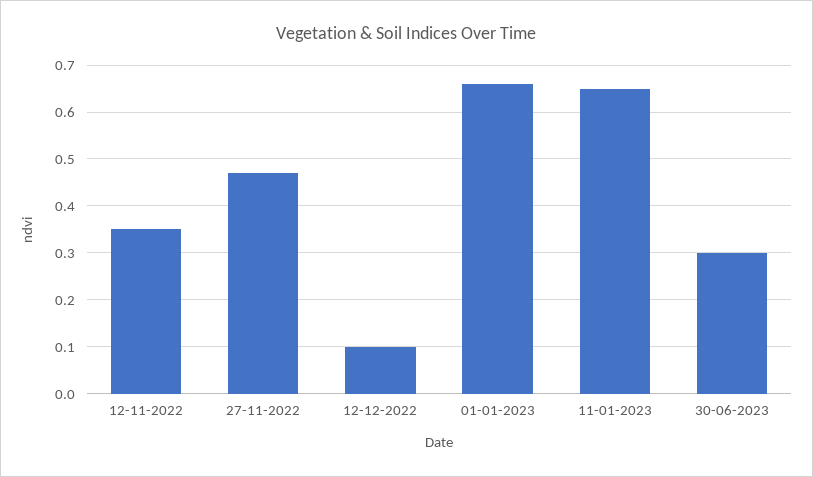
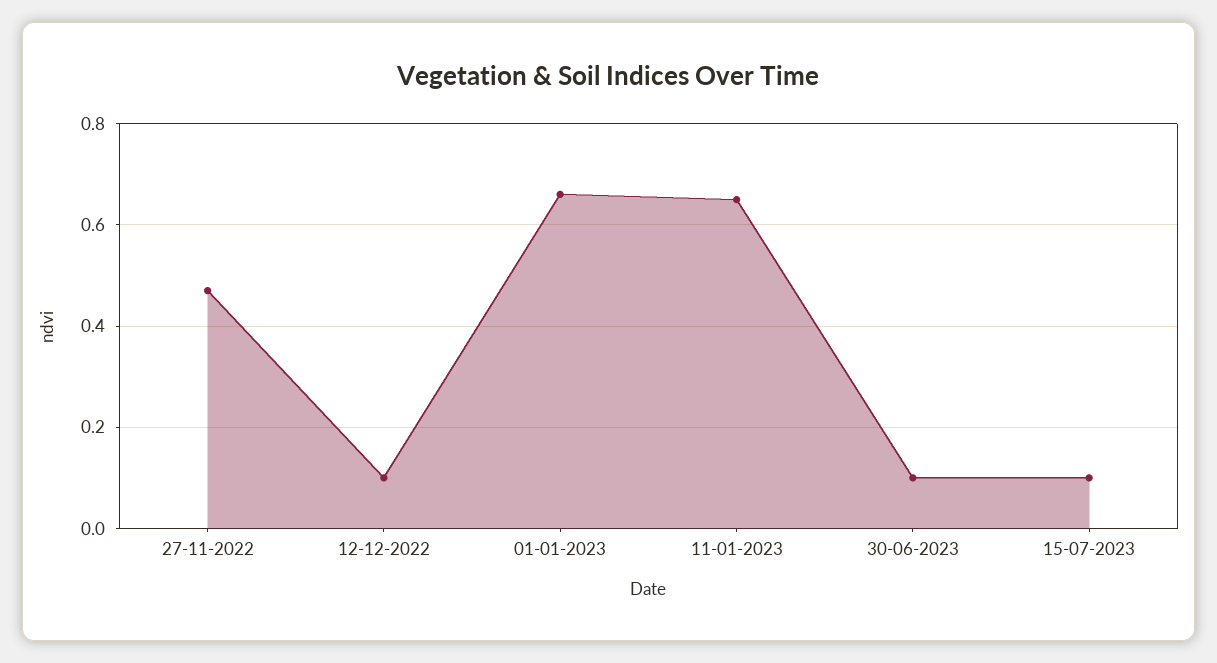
12-11-2022: 0.35 -> none
30-06-2023: 0.3 -> 0.1
15-07-2023: none -> 0.1

